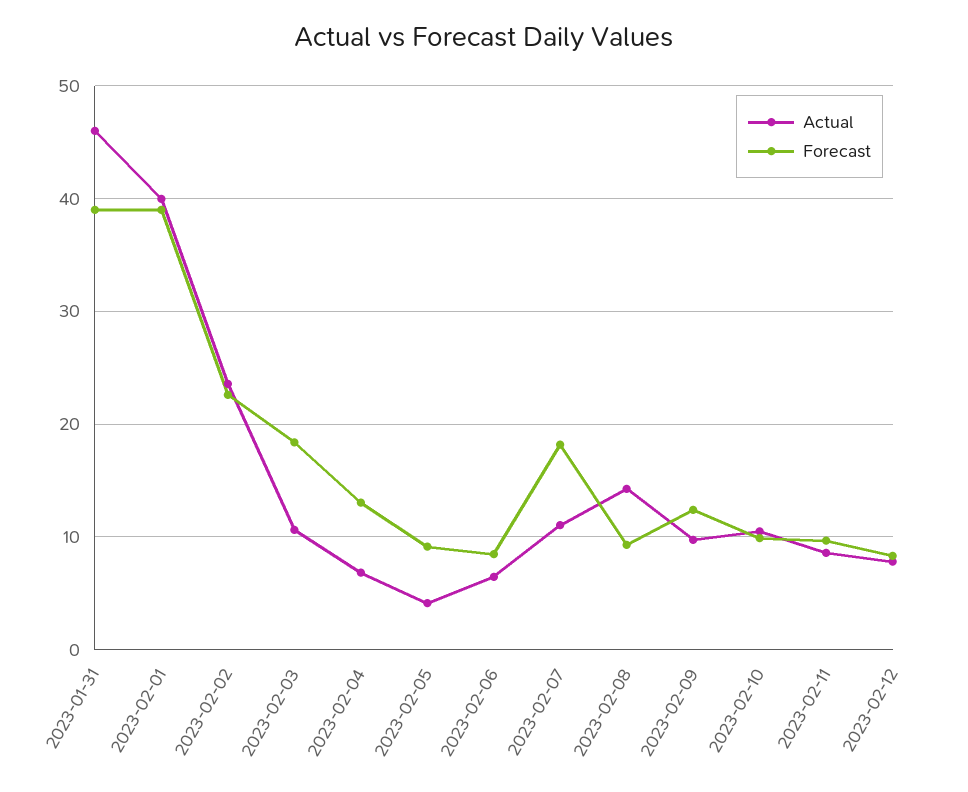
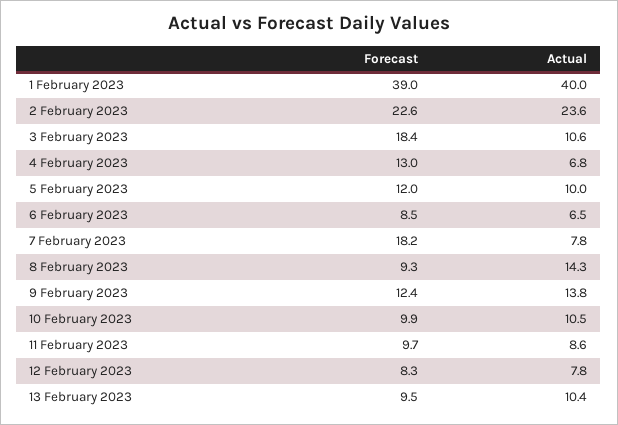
Actual, 2023-01-31: 46 -> none
Forecast, 2023-01-31: 39 -> none
Actual, 2023-02-05: 4 -> 10
Forecast, 2023-02-05: 9 -> 12
Actual, 2023-02-07: 11 -> 7.8
Actual, 2023-02-09: 10 -> 13.8
Forecast, 13 February 2023: none -> 9.5
Actual, 13 February 2023: none -> 10.4

